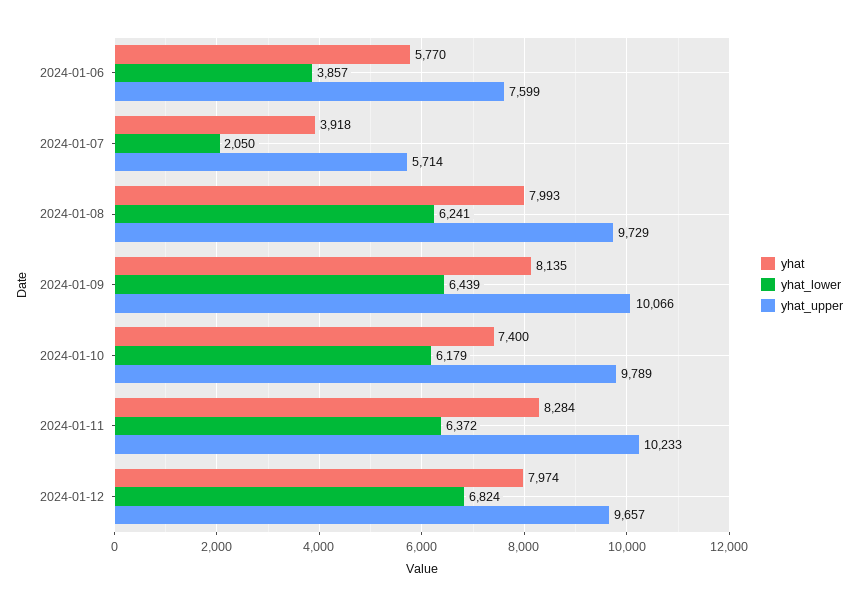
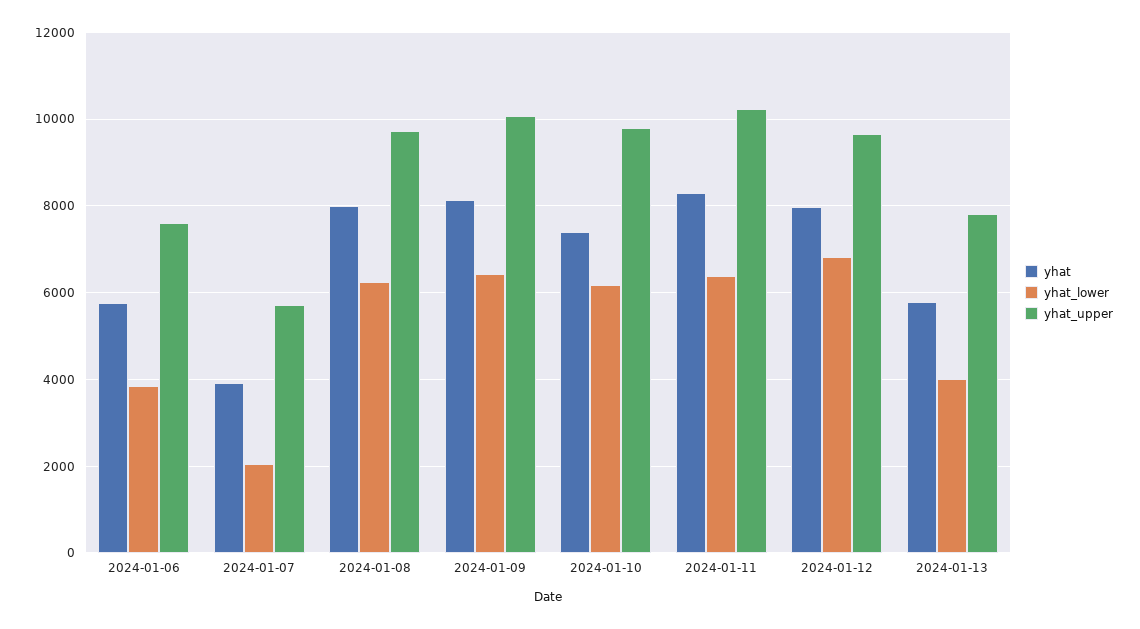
yhat, 2024-01-13: none -> 5800
yhat_lower, 2024-01-13: none -> 4000
yhat_upper, 2024-01-13: none -> 7800

